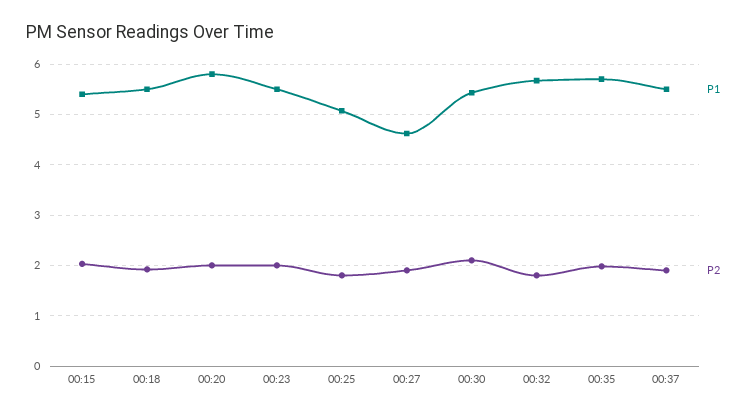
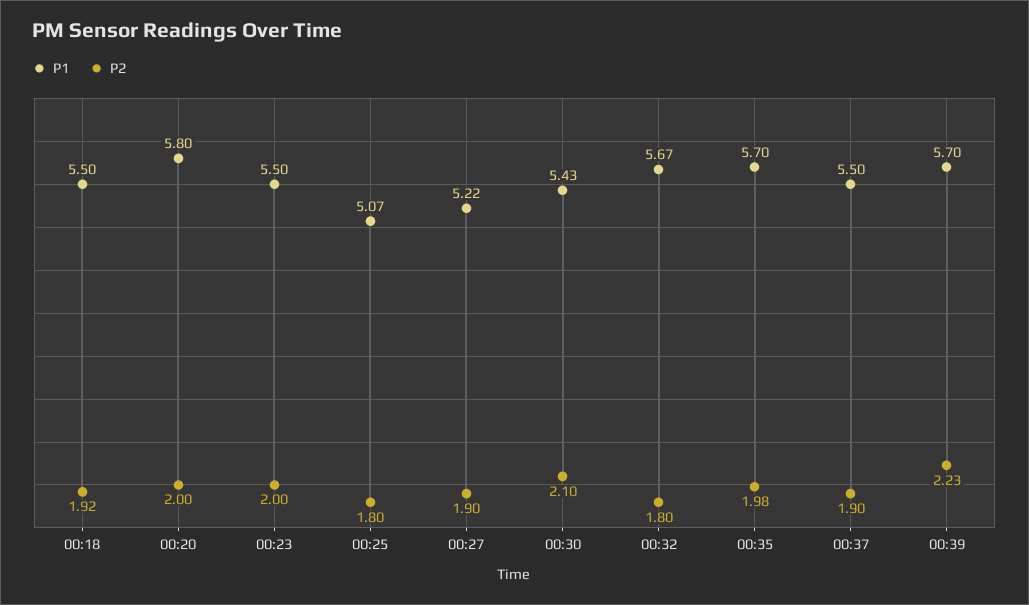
P1, 00:15: 5.4 -> none
P2, 00:15: 2 -> none
P1, 00:27: 4.6 -> 5.22
P1, 00:39: none -> 5.7
P2, 00:39: none -> 2.23

